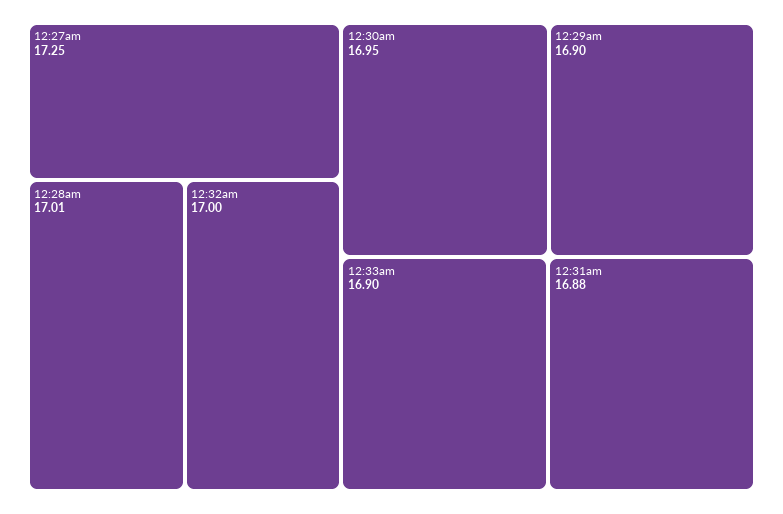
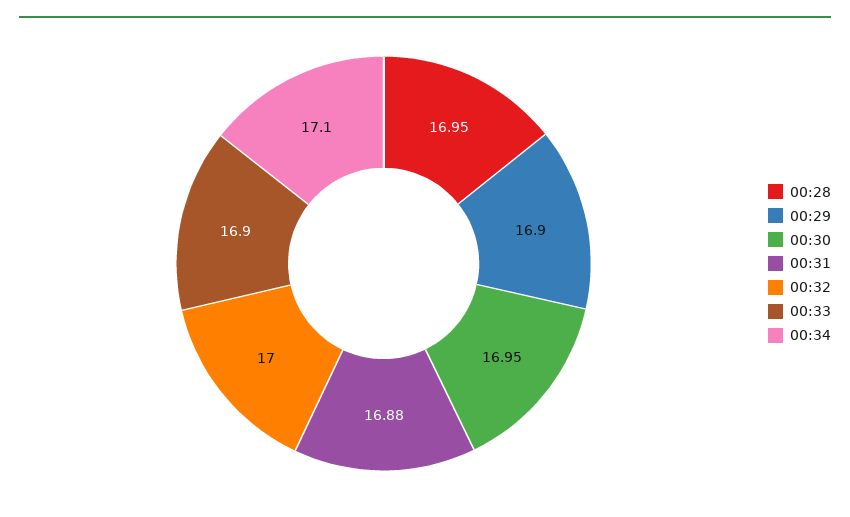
12:27am: 17.25 -> none
12:28am: 17.01 -> 16.95
00:34: none -> 17.1

